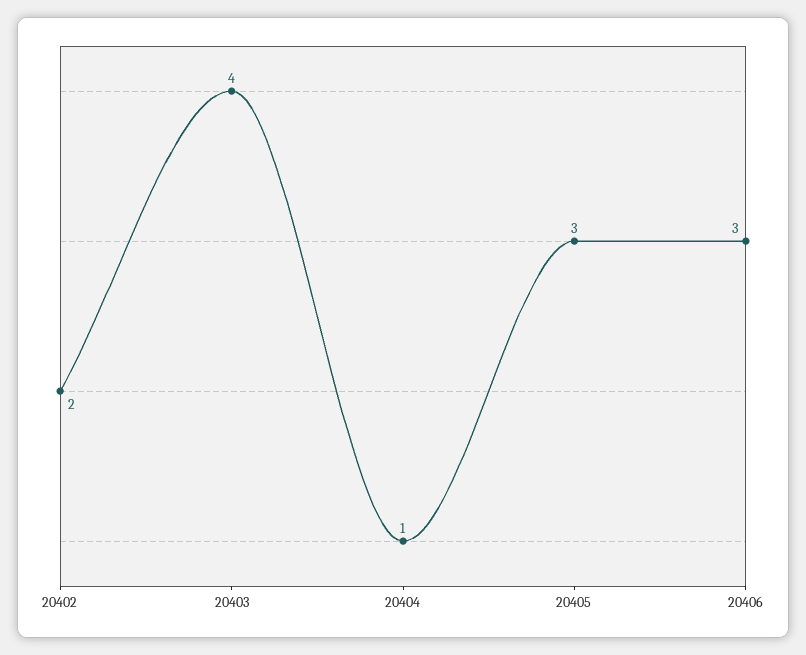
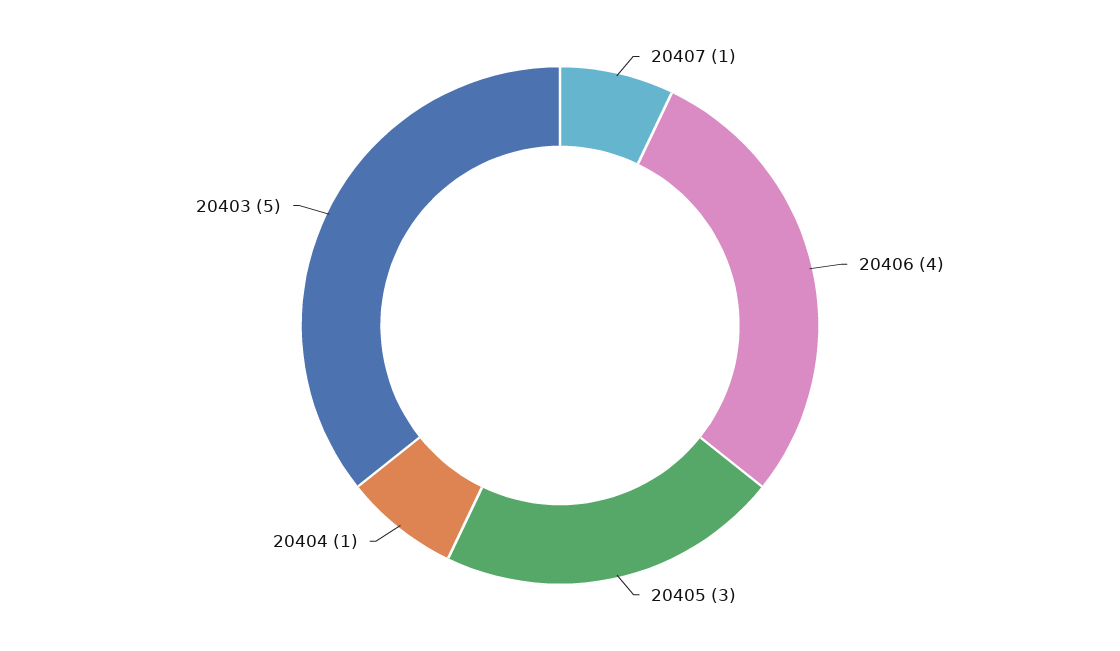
20402: 2 -> none
20403: 4 -> 5
20406: 3 -> 4
20407: none -> 1

